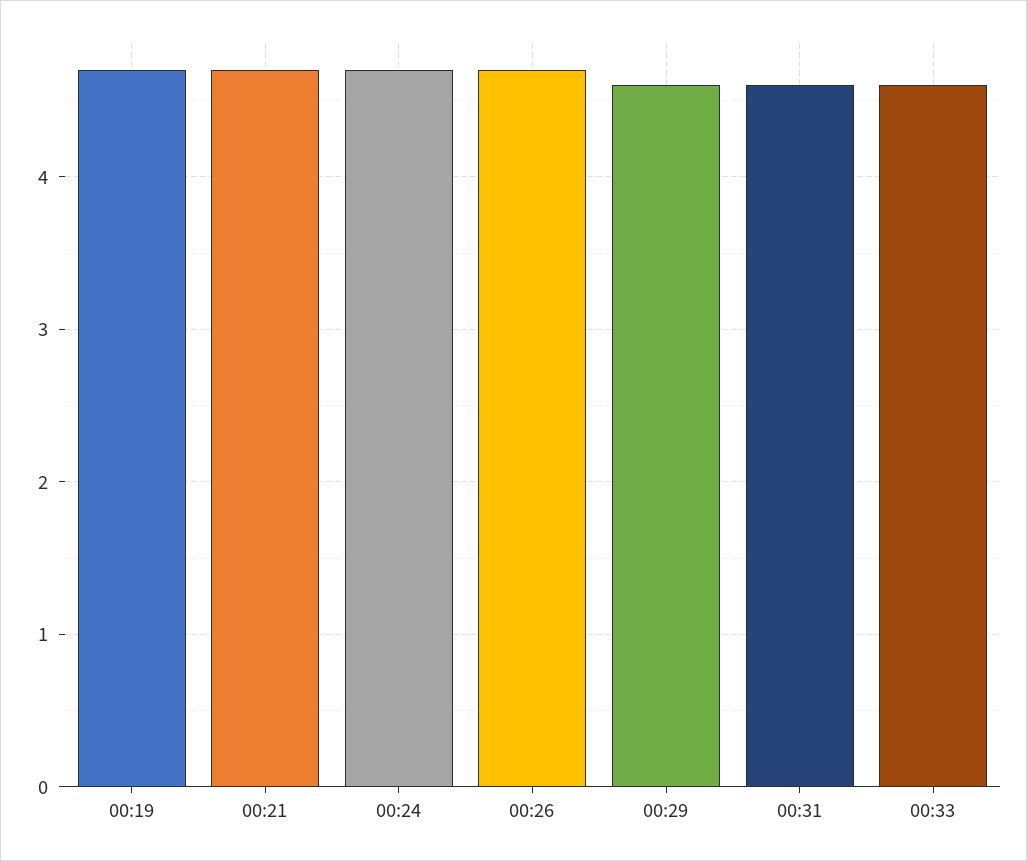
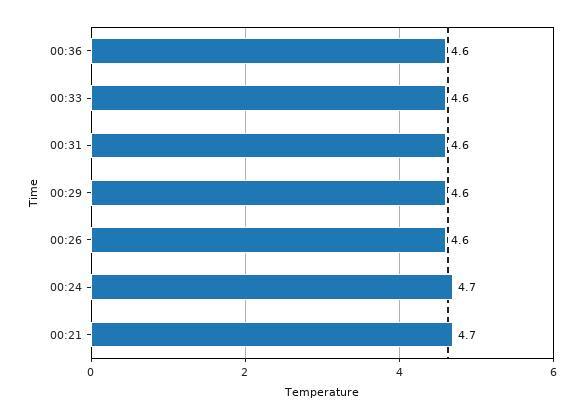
00:19: 4.7 -> none
00:26: 4.7 -> 4.6
00:36: none -> 4.6

